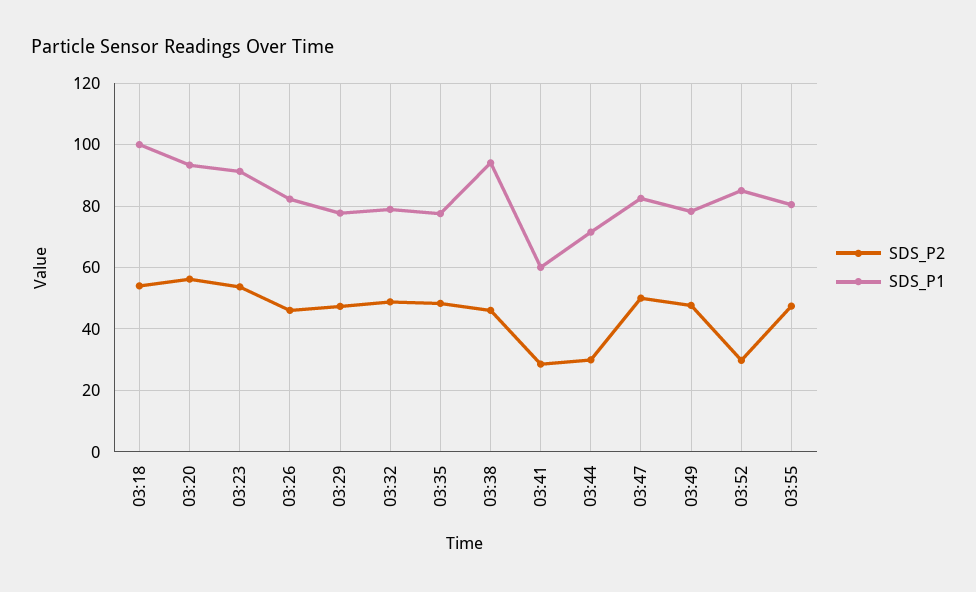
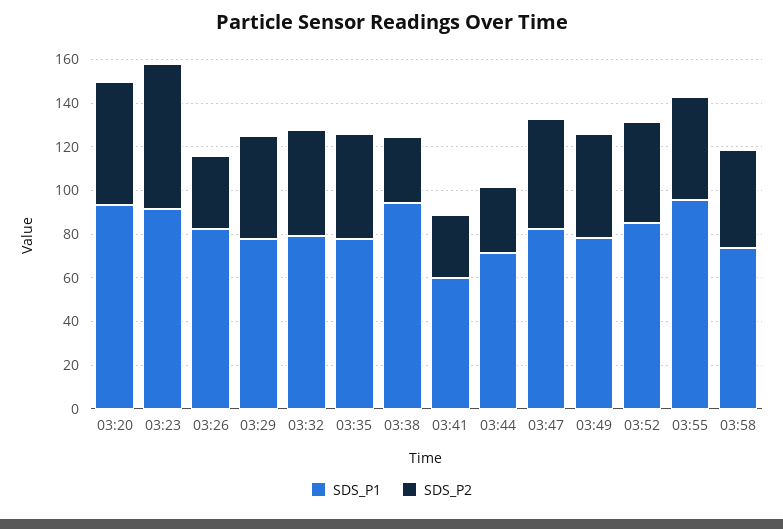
SDS_P2, 03:18: 54 -> none
SDS_P1, 03:18: 100 -> none
SDS_P2, 03:23: 54 -> 65
SDS_P2, 03:26: 46 -> 35
SDS_P2, 03:38: 46 -> 30
SDS_P2, 03:52: 30 -> 45
SDS_P1, 03:55: 80 -> 95
SDS_P1, 03:58: none -> 75
SDS_P2, 03:58: none -> 45

